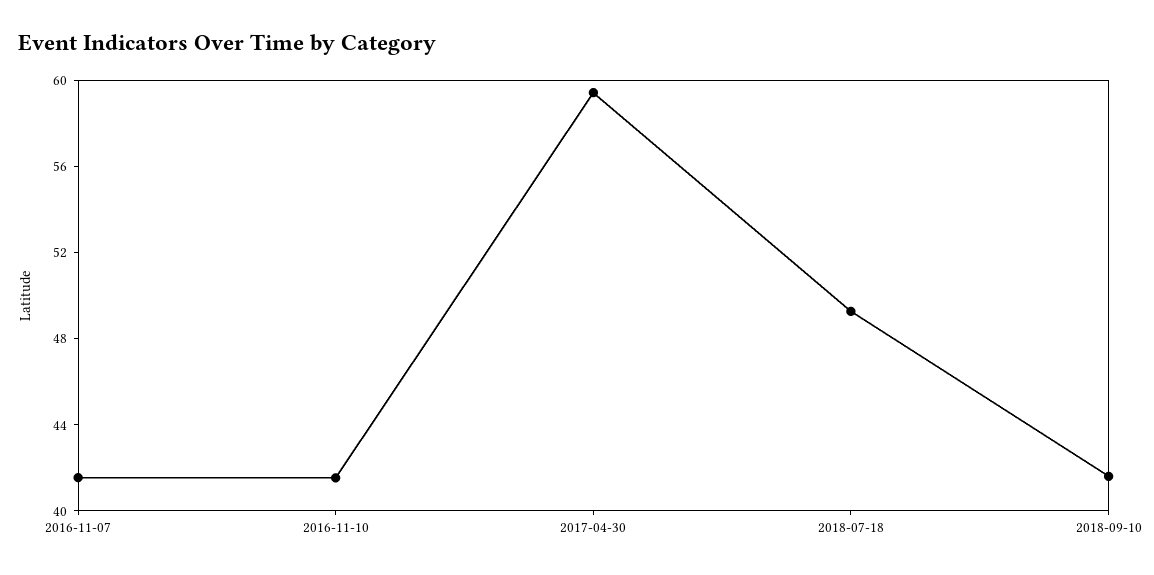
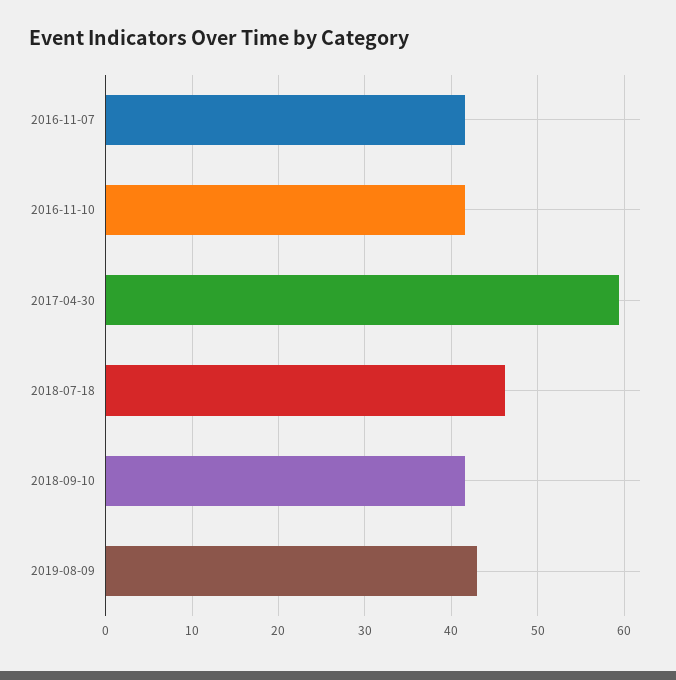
2018-07-18: 49 -> 46
2019-08-09: none -> 43

